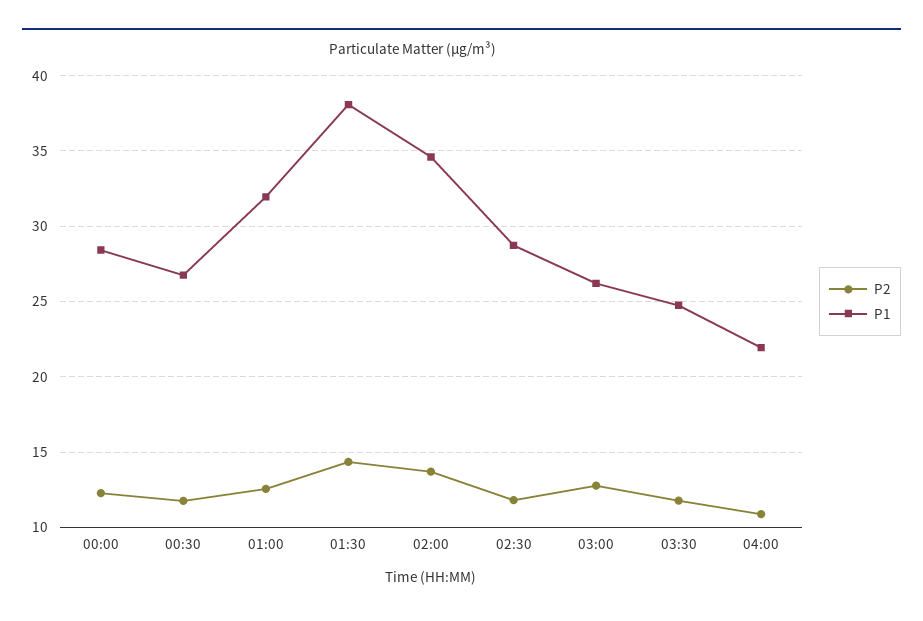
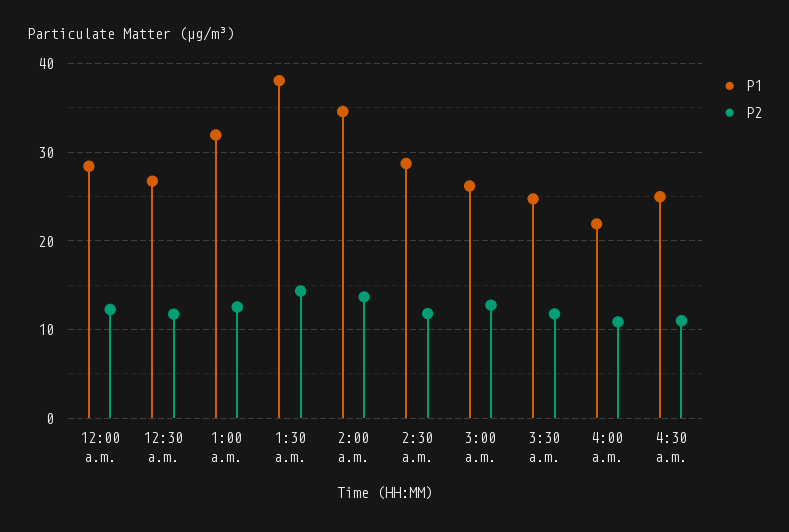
P1, 4:30 a.m.: none -> 25
P2, 4:30 a.m.: none -> 11

